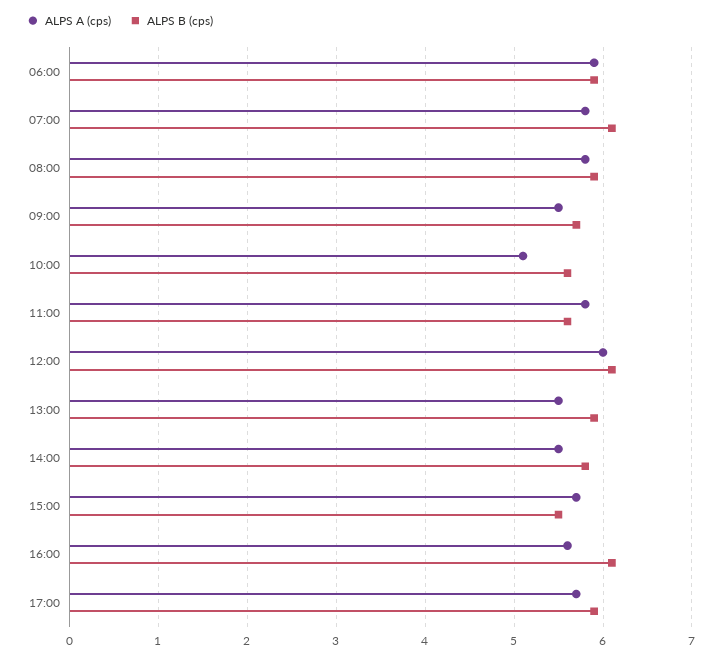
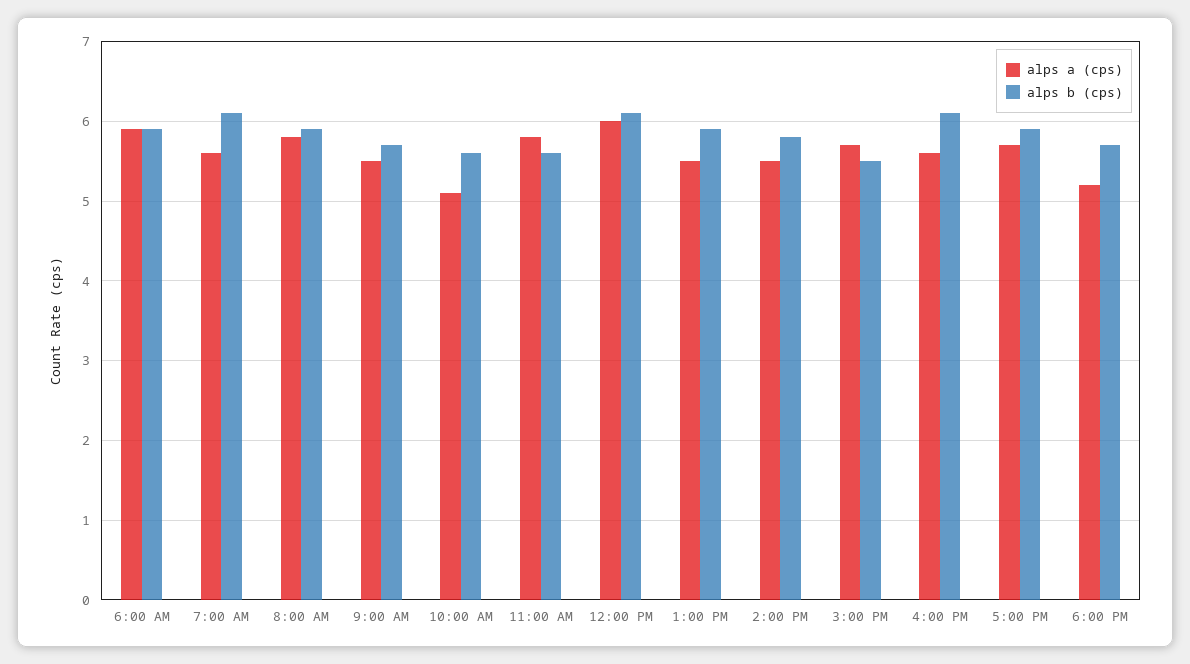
ALPS A (cps), 07:00: 5.8 -> 5.6
ALPS A (cps), 6:00 PM: none -> 5.2
ALPS B (cps), 6:00 PM: none -> 5.7

